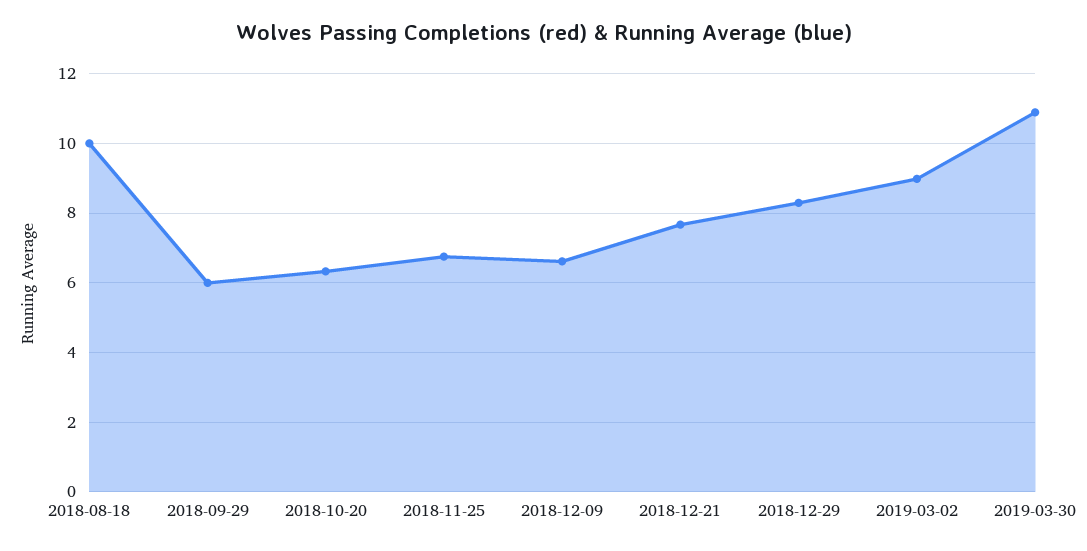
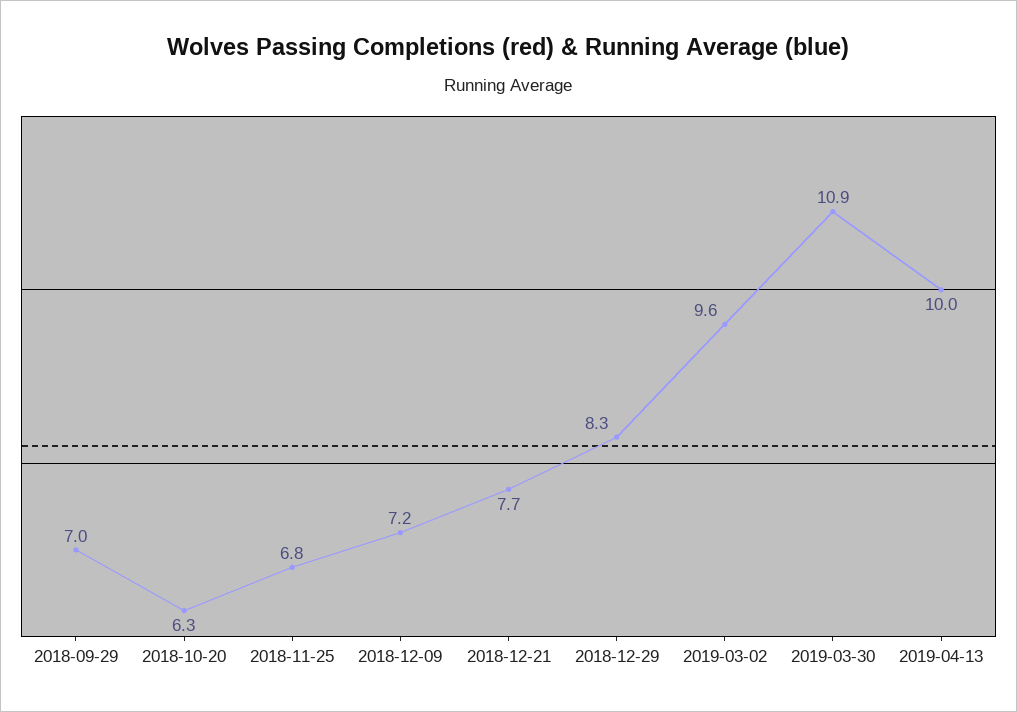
2018-08-18: 10 -> none
2018-09-29: 6 -> 7
2018-12-09: 6.6 -> 7.2
2019-03-02: 9 -> 9.6
2019-04-13: none -> 10

